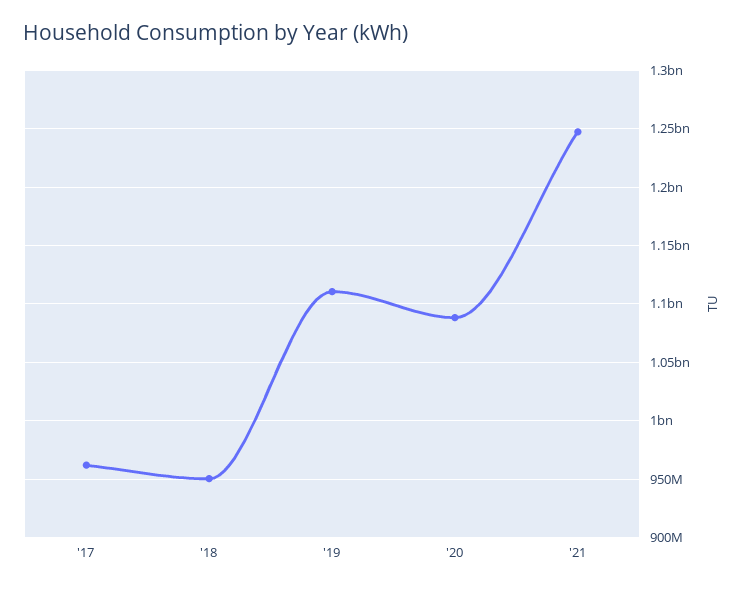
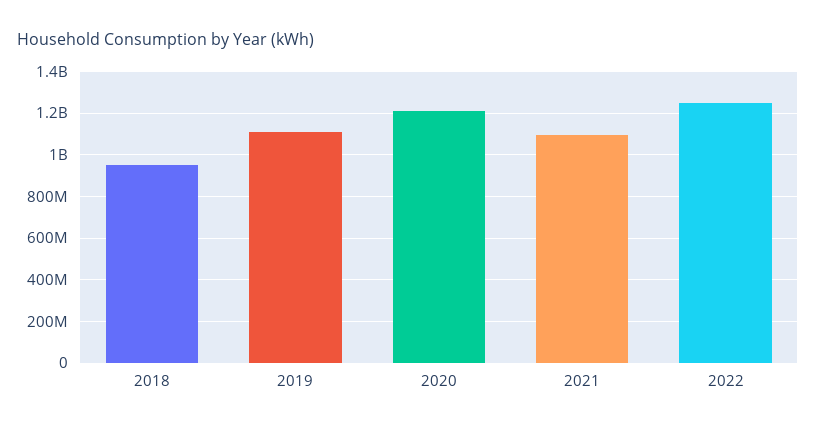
'17: 960000000 -> none
'20: 1090000000 -> 1200000000
'21: 1250000000 -> 1100000000
2022: none -> 1250000000

